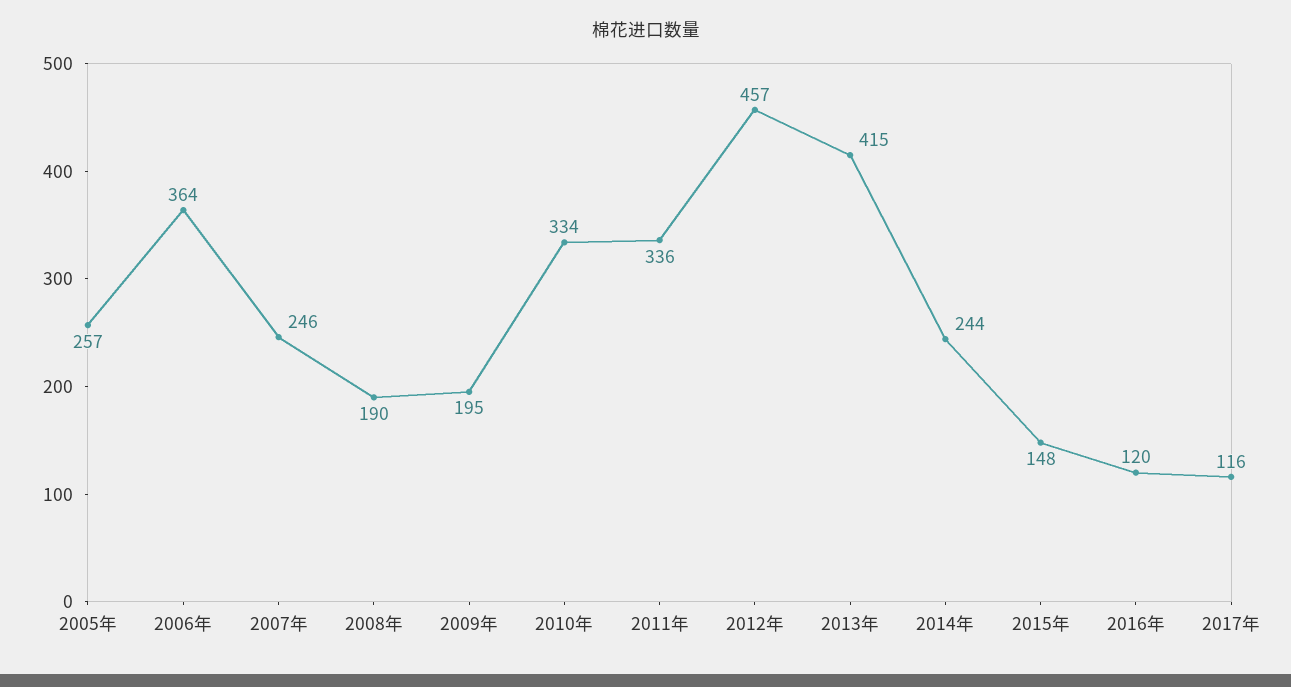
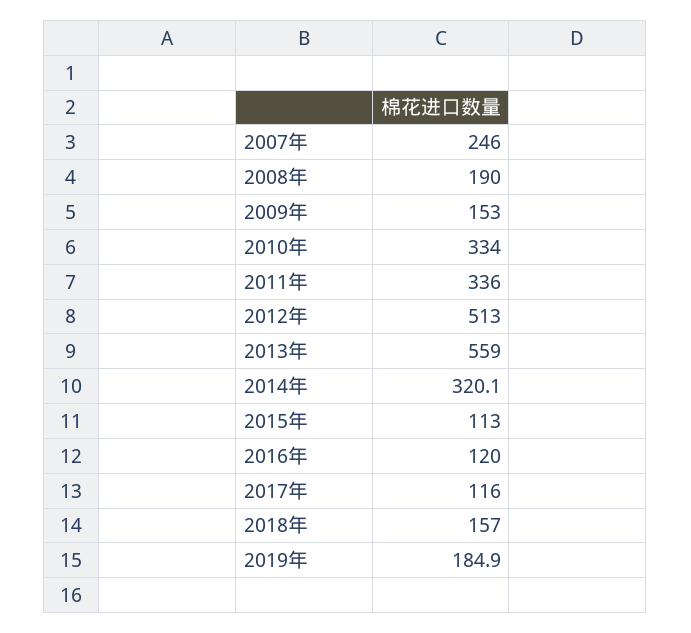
2005年: 257 -> none
2006年: 364 -> none
2009年: 195 -> 153
2012年: 457 -> 513
2013年: 415 -> 559
2014年: 244 -> 320.1
2015年: 148 -> 113
2018年: none -> 157
2019年: none -> 184.9

